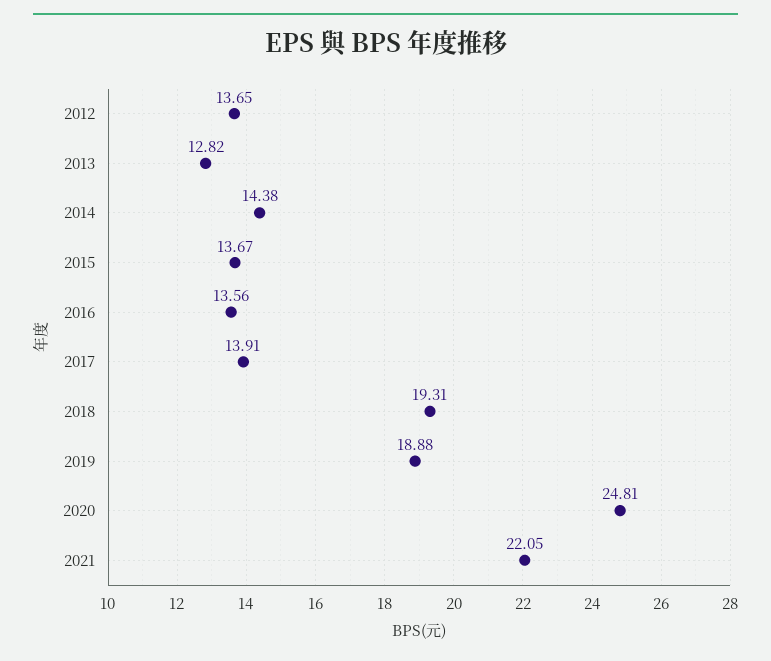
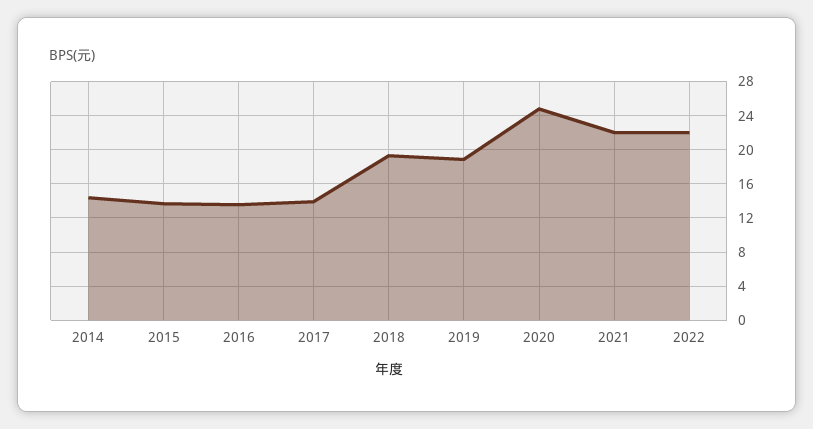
2012: 13.65 -> none
2013: 12.82 -> none
2022: none -> 22

